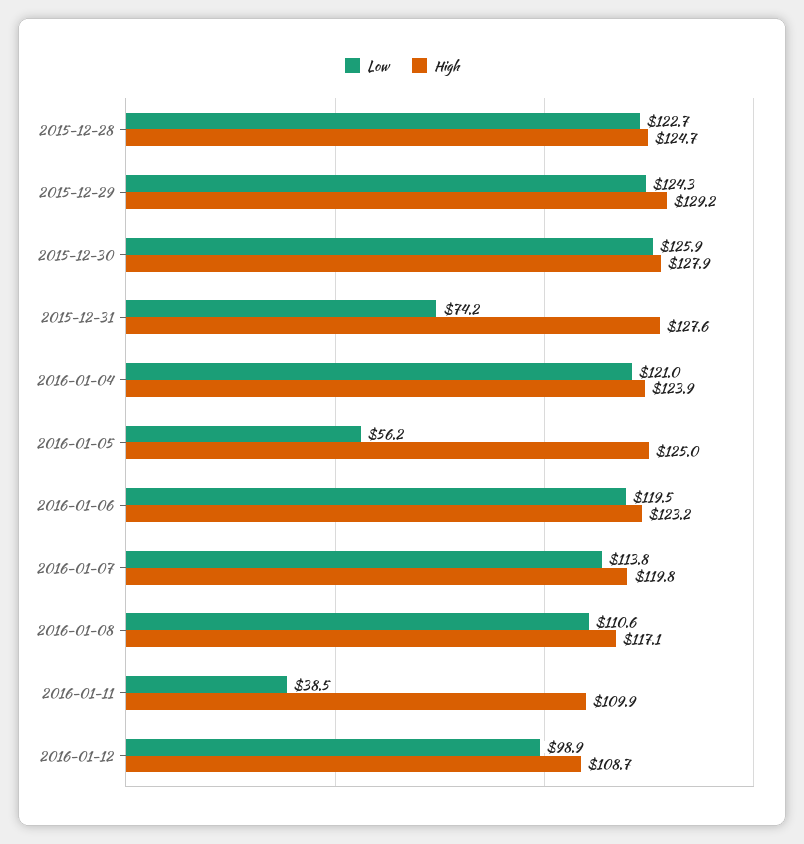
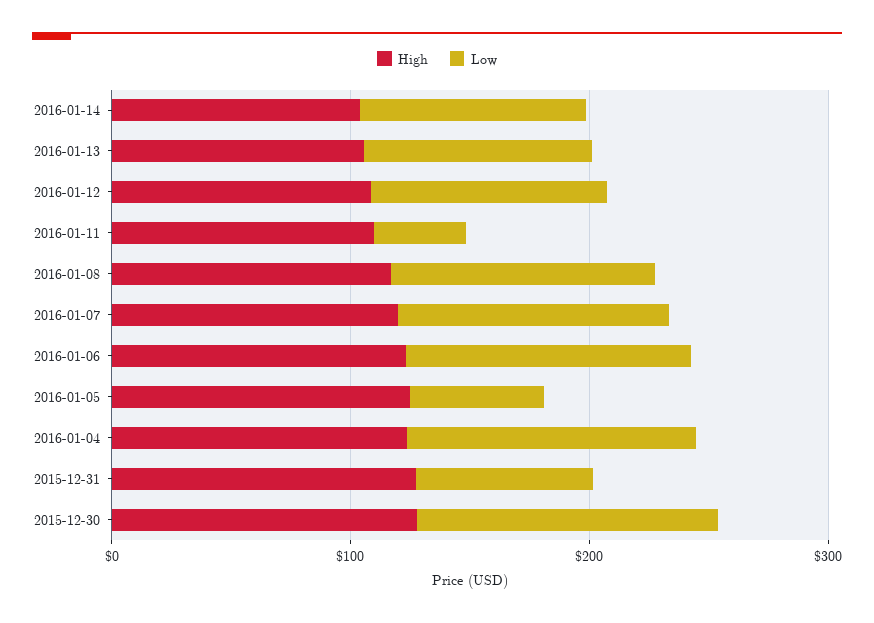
Low, 2015-12-28: 122.7 -> none
High, 2015-12-28: 124.7 -> none
Low, 2015-12-29: 124.3 -> none
High, 2015-12-29: 129.2 -> none
High, 2016-01-14: none -> 100
Low, 2016-01-14: none -> 100
High, 2016-01-13: none -> 100
Low, 2016-01-13: none -> 100

